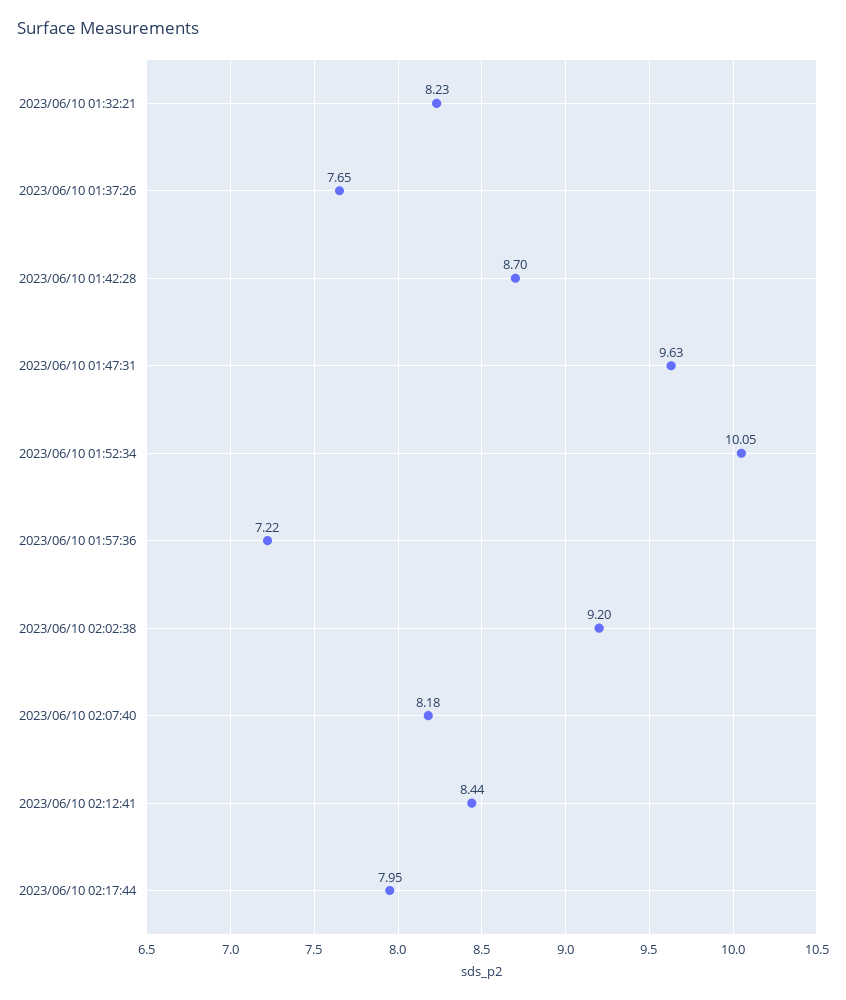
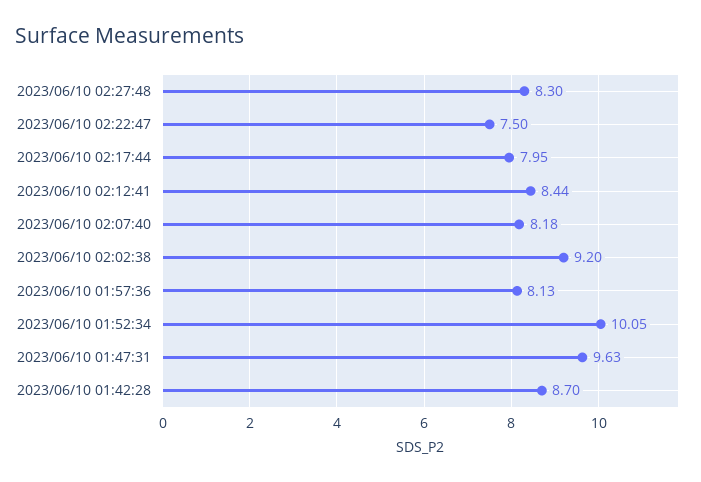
2023/06/10 01:32:21: 8.23 -> none
2023/06/10 01:37:26: 7.65 -> none
2023/06/10 01:57:36: 7.22 -> 8.13
2023/06/10 02:27:48: none -> 8.3
2023/06/10 02:22:47: none -> 7.5

